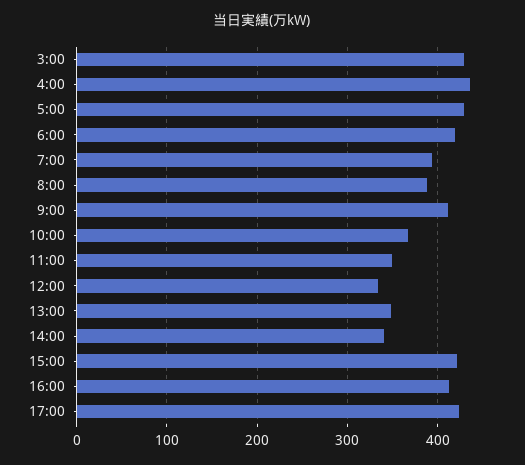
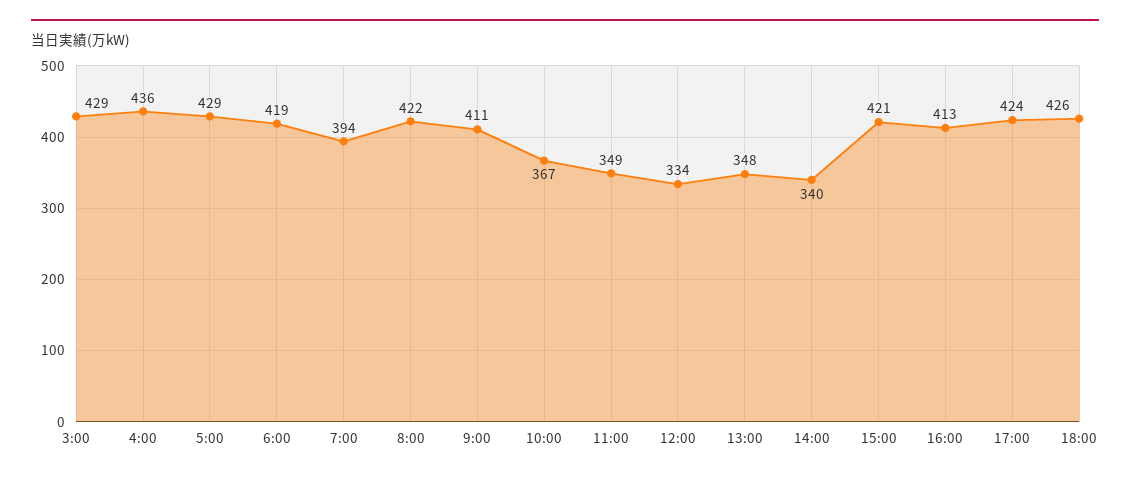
8:00: 390 -> 422
18:00: none -> 426

